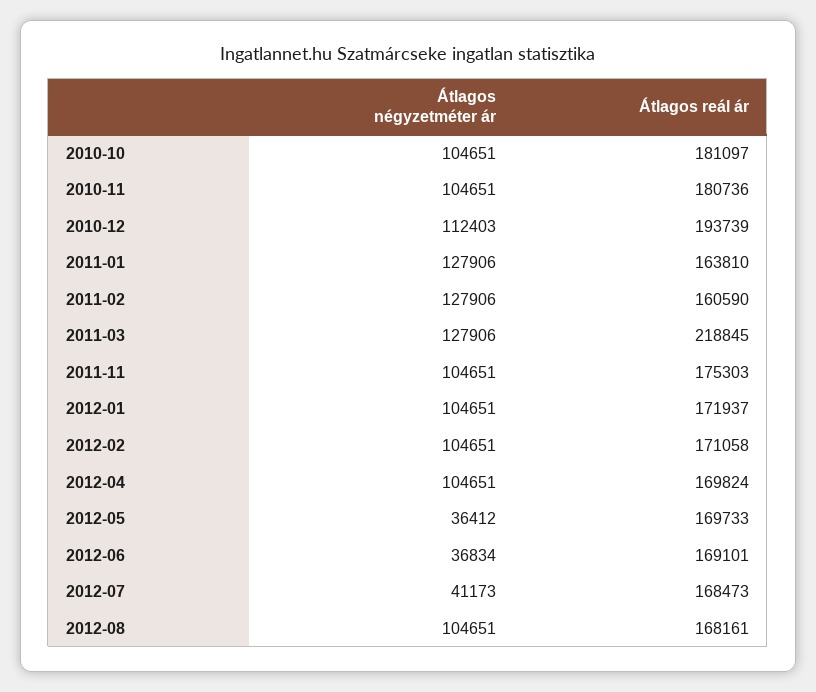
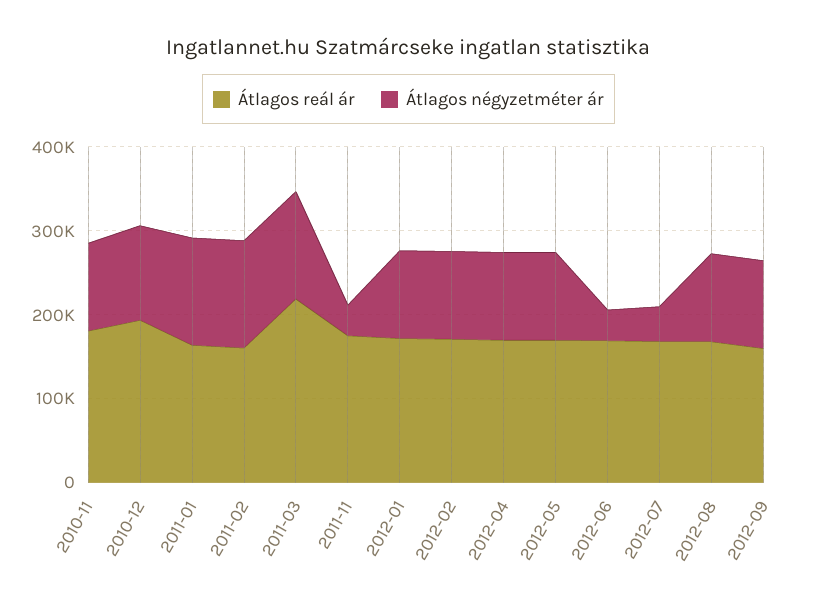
Átlagos négyzetméter ár, 2010-10: 104651 -> none
Átlagos reál ár, 2010-10: 181097 -> none
Átlagos négyzetméter ár, 2011-11: 104651 -> 40000
Átlagos négyzetméter ár, 2012-05: 36412 -> 100000
Átlagos reál ár, 2012-09: none -> 160000
Átlagos négyzetméter ár, 2012-09: none -> 100000

